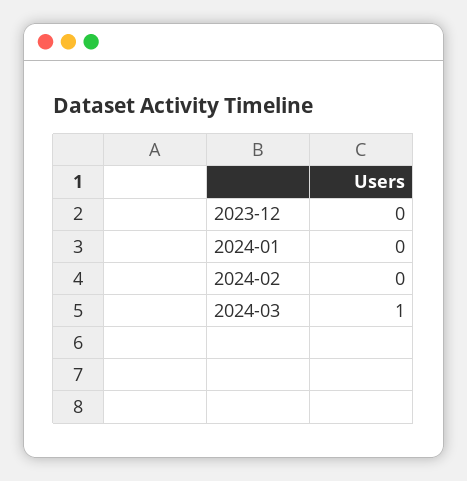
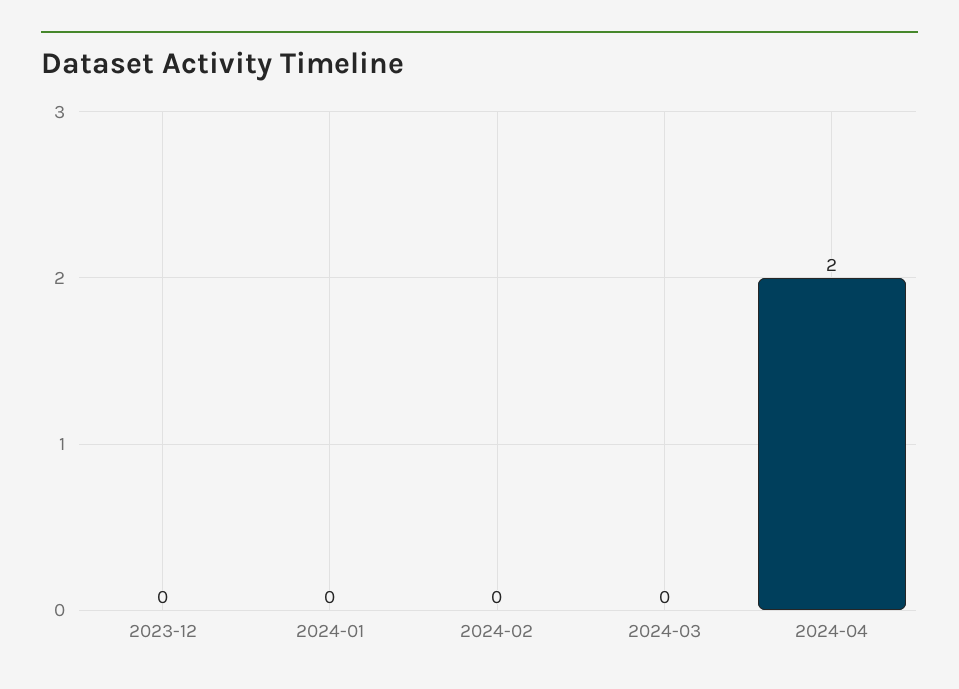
2024-03: 1 -> 0
2024-04: none -> 2

